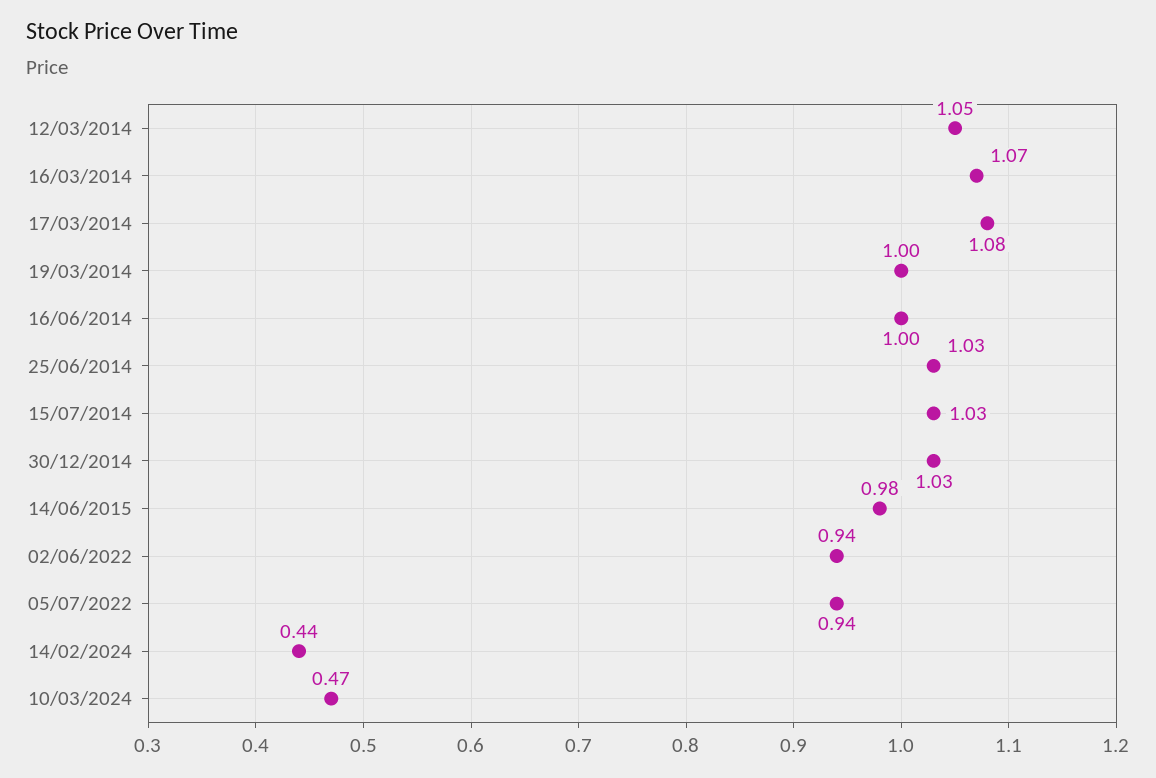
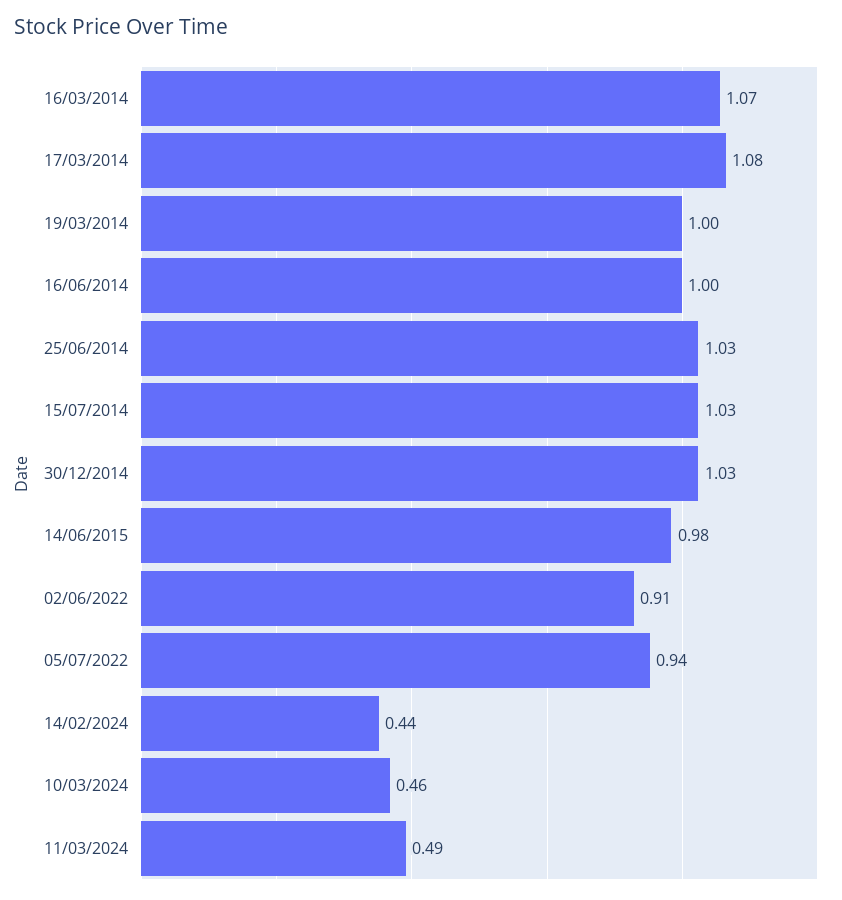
12/03/2014: 1.05 -> none
02/06/2022: 0.94 -> 0.91
10/03/2024: 0.47 -> 0.46
11/03/2024: none -> 0.49

